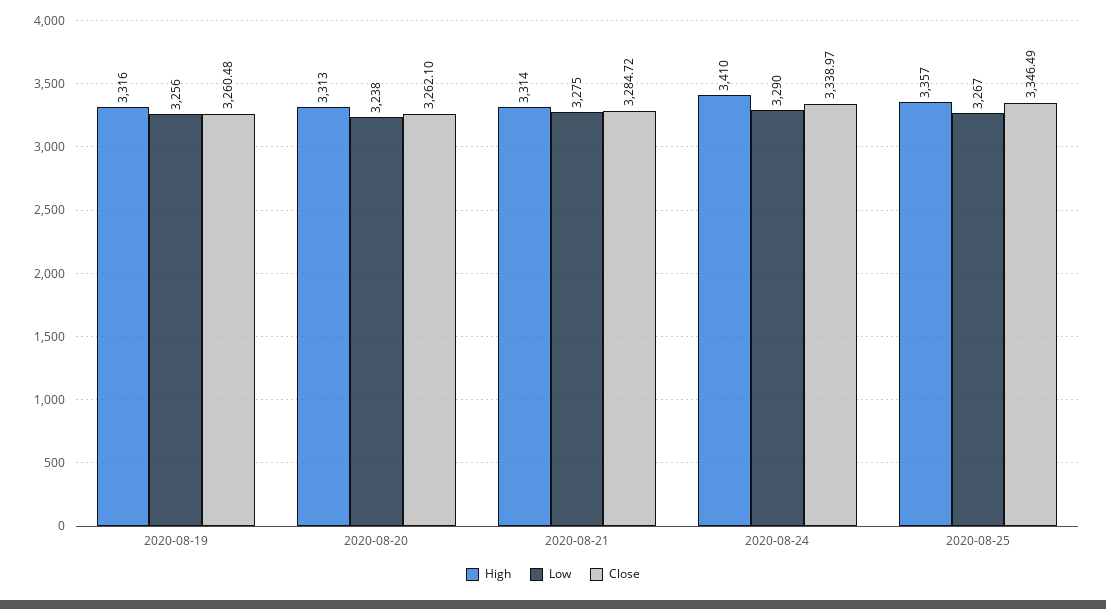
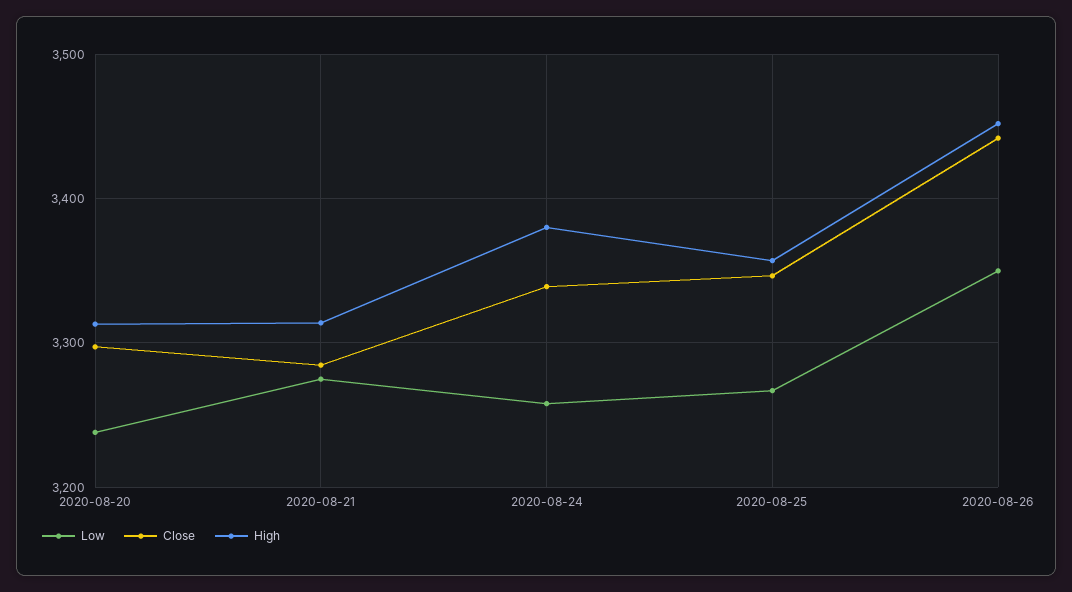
High, 2020-08-19: 3316 -> none
Low, 2020-08-19: 3256 -> none
Close, 2020-08-19: 3260.48 -> none
Close, 2020-08-20: 3262.1 -> 3300
High, 2020-08-24: 3410 -> 3380
Low, 2020-08-24: 3290 -> 3260
Low, 2020-08-26: none -> 3350
Close, 2020-08-26: none -> 3440
High, 2020-08-26: none -> 3450

